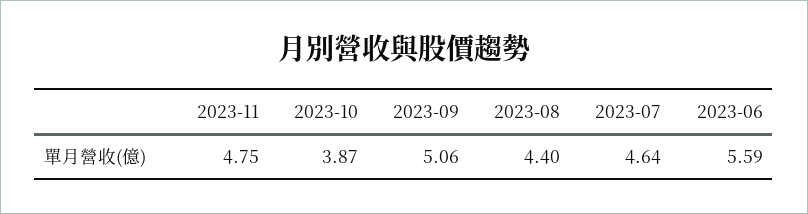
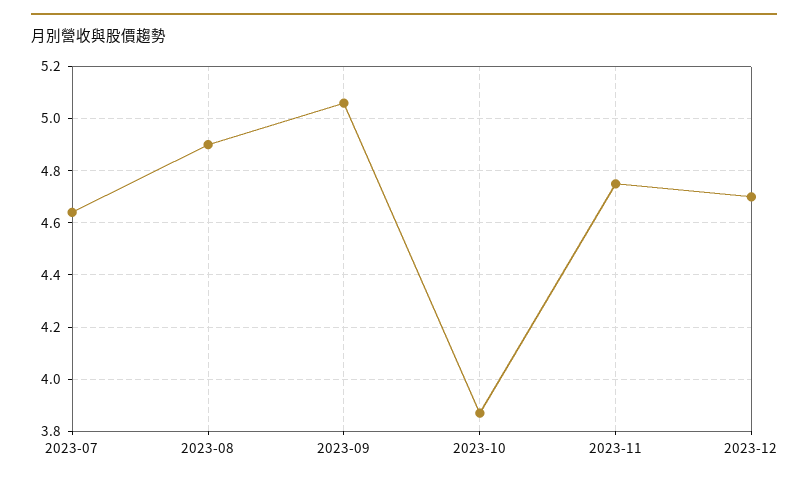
2023-08: 4.4 -> 4.9
2023-06: 5.59 -> none
2023-12: none -> 4.7

